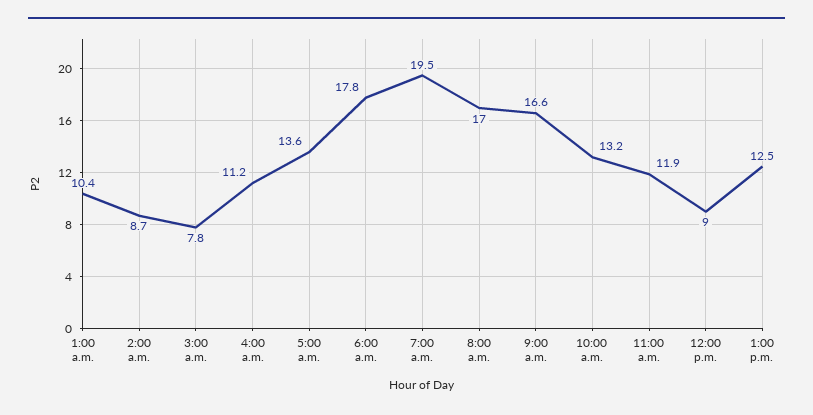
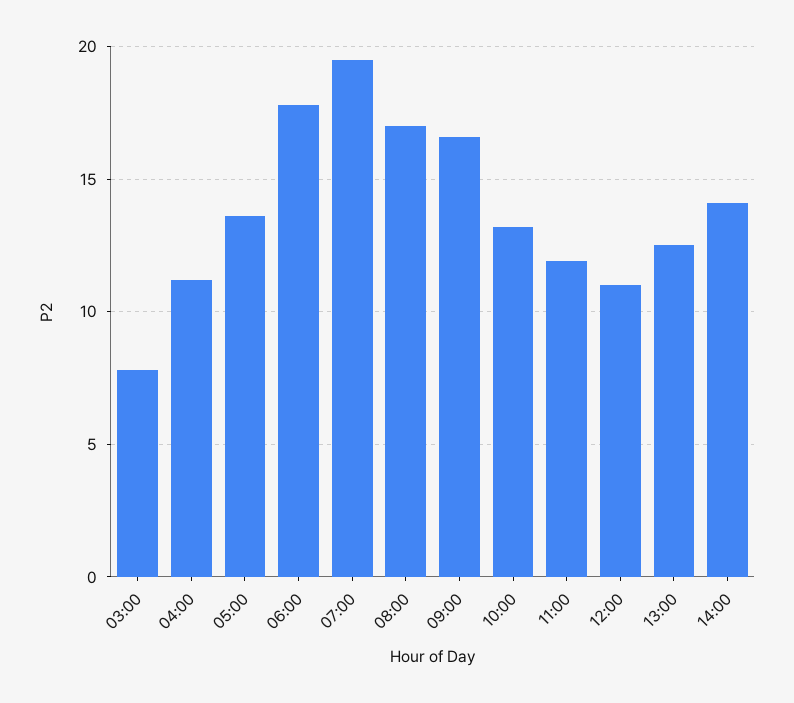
1:00 a.m.: 10.4 -> none
2:00 a.m.: 8.7 -> none
12:00 p.m.: 9 -> 11
14:00: none -> 14

